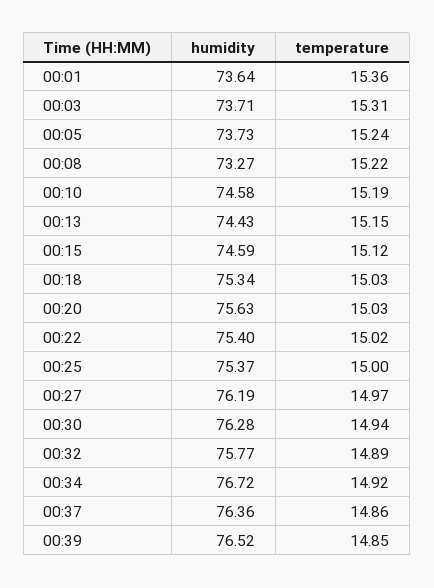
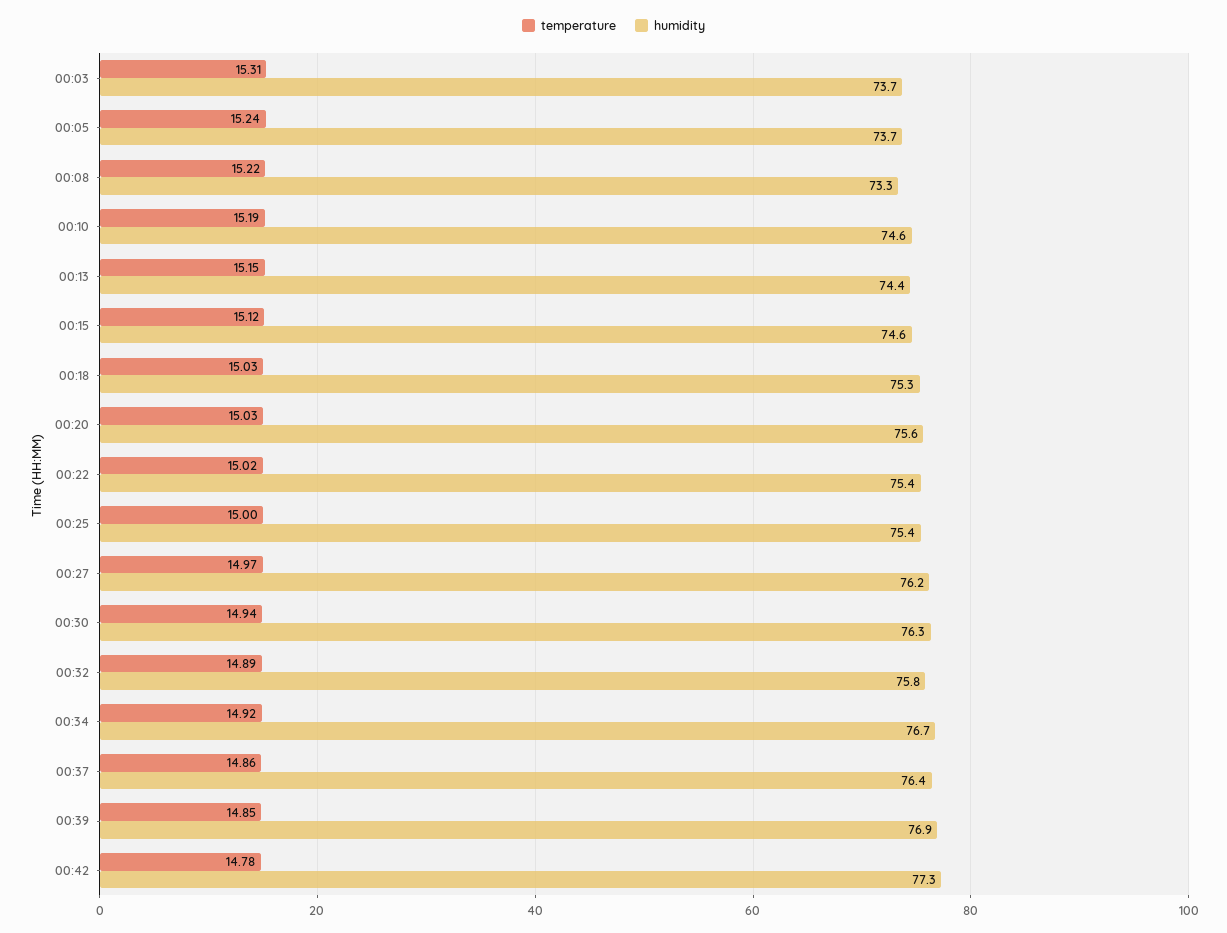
humidity, 00:01: 73.64 -> none
temperature, 00:01: 15.36 -> none
humidity, 00:39: 76.52 -> 76.9
temperature, 00:42: none -> 14.78
humidity, 00:42: none -> 77.3

